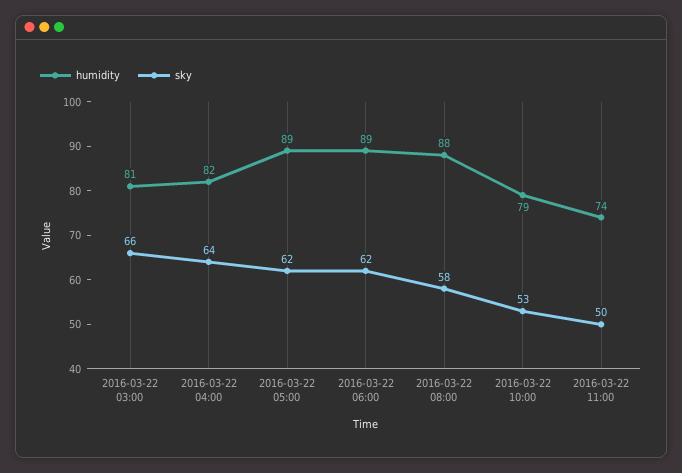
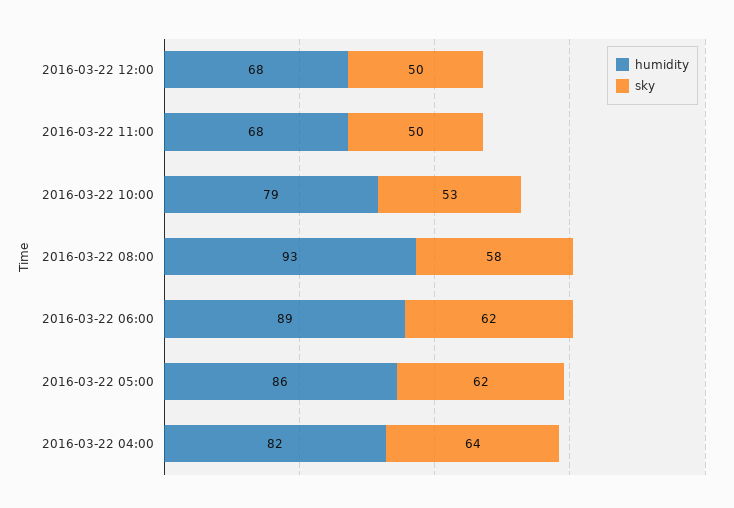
humidity, 2016-03-22 03:00: 81 -> none
sky, 2016-03-22 03:00: 66 -> none
humidity, 2016-03-22 05:00: 89 -> 86
humidity, 2016-03-22 08:00: 88 -> 93
humidity, 2016-03-22 11:00: 74 -> 68
humidity, 2016-03-22 12:00: none -> 68
sky, 2016-03-22 12:00: none -> 50

